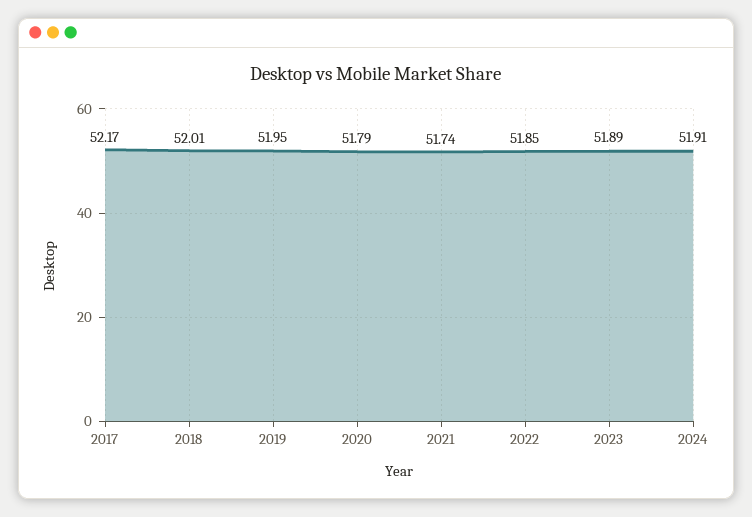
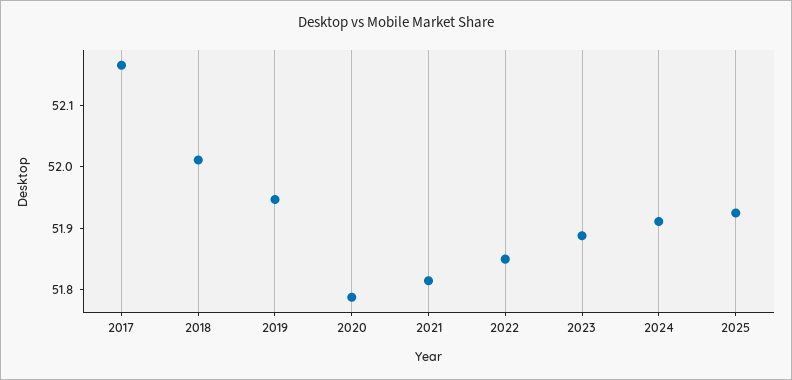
2021: 51.74 -> 51.82
2025: none -> 51.92

